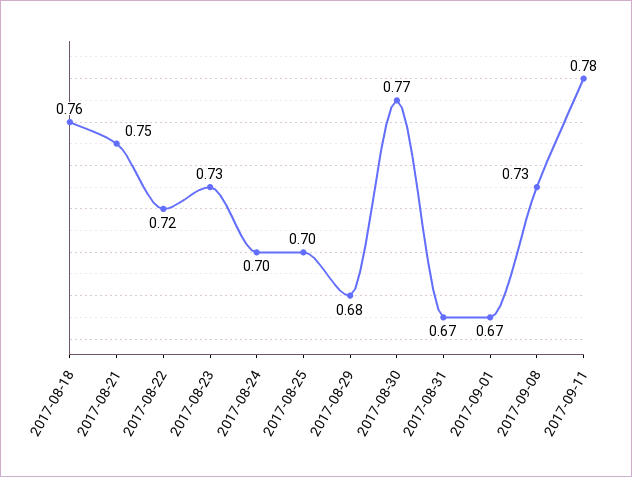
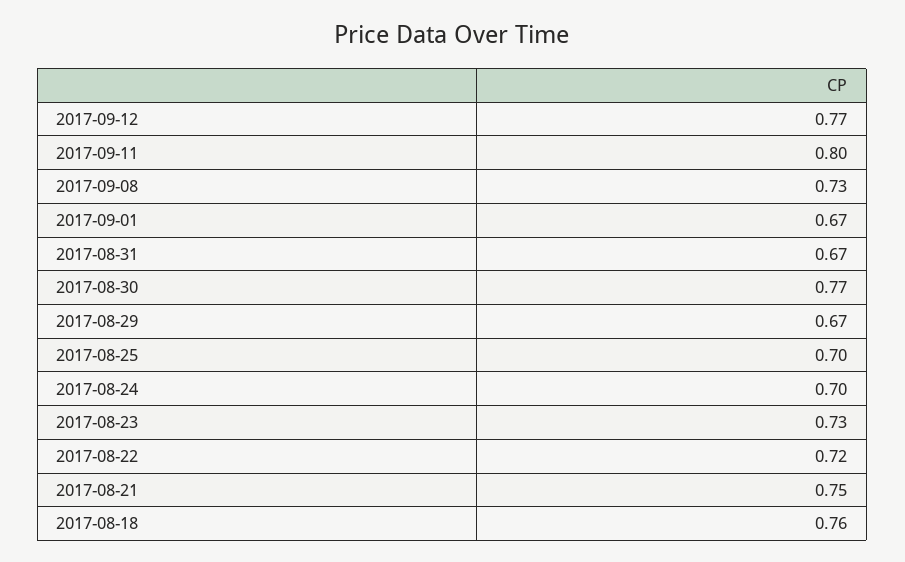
2017-08-29: 0.68 -> 0.67
2017-09-11: 0.78 -> 0.8
2017-09-12: none -> 0.77

